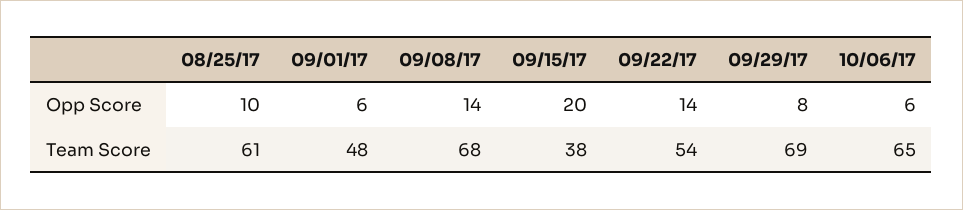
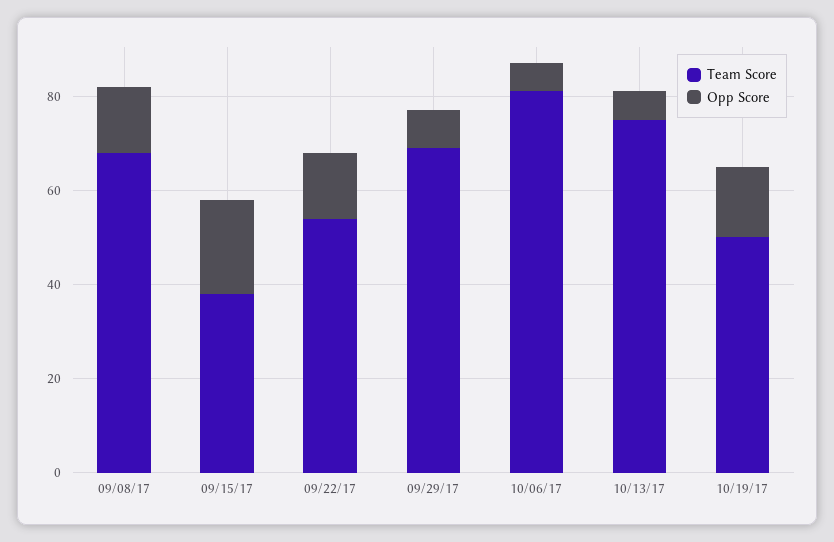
Opp Score, 08/25/17: 10 -> none
Opp Score, 09/01/17: 6 -> none
Team Score, 08/25/17: 61 -> none
Team Score, 09/01/17: 48 -> none
Team Score, 10/06/17: 65 -> 80
Team Score, 10/13/17: none -> 75
Opp Score, 10/13/17: none -> 5
Team Score, 10/19/17: none -> 50
Opp Score, 10/19/17: none -> 15

